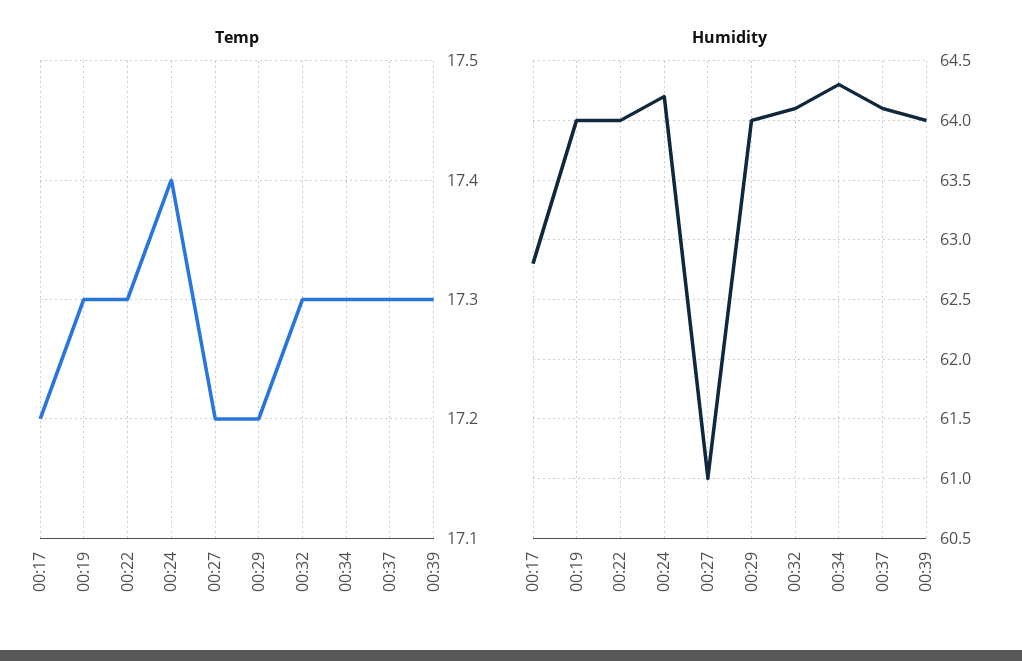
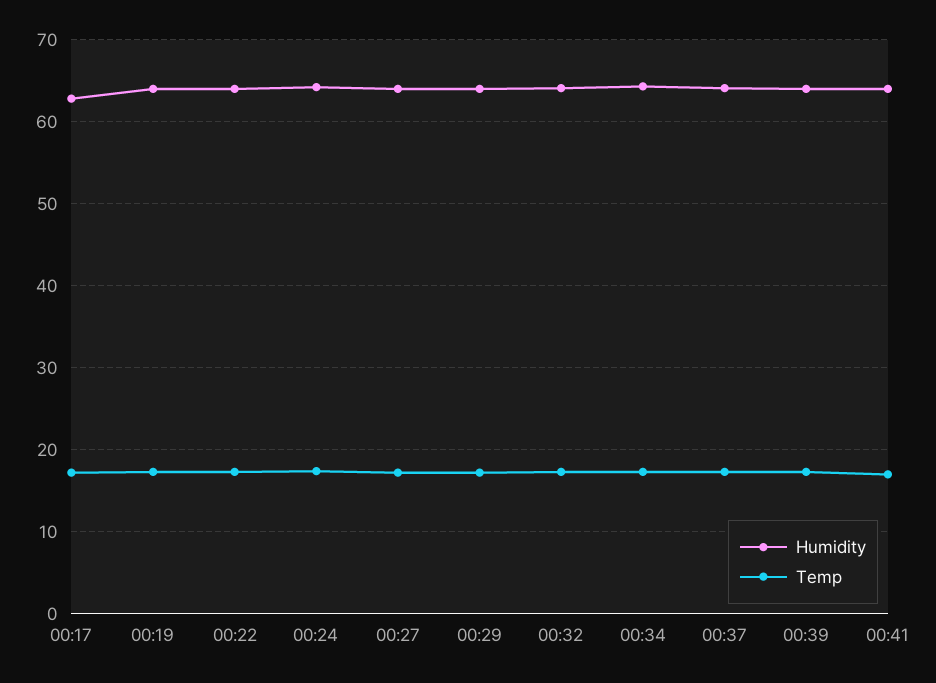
Humidity, 00:27: 61 -> 64
Humidity, 00:41: none -> 64
Temp, 00:41: none -> 17

